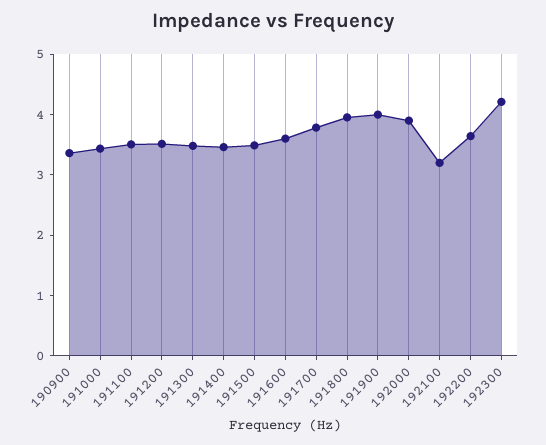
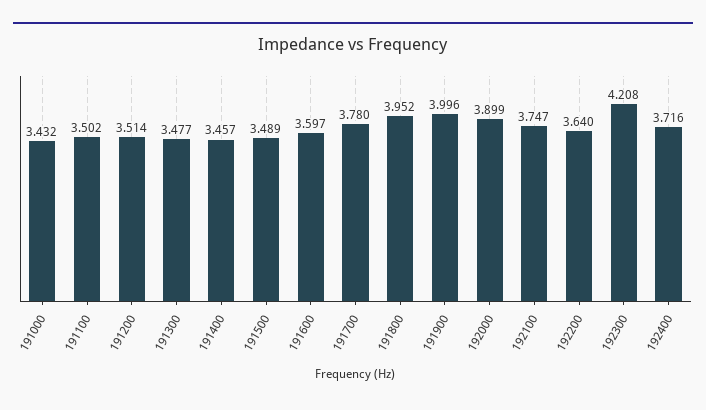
190900: 3.4 -> none
192100: 3.2 -> 3.747
192400: none -> 3.716

